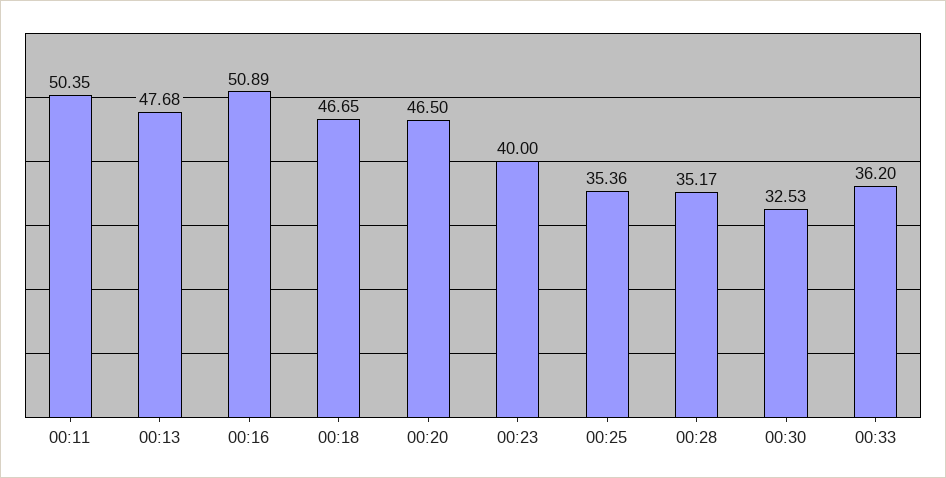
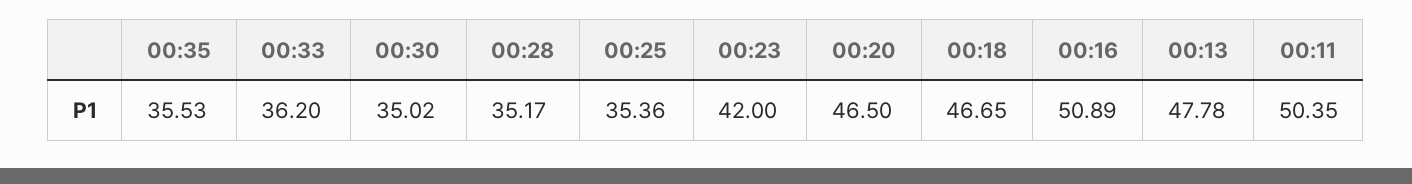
00:13: 47.68 -> 47.78
00:23: 40 -> 42
00:30: 32.53 -> 35.02
00:35: none -> 35.53

